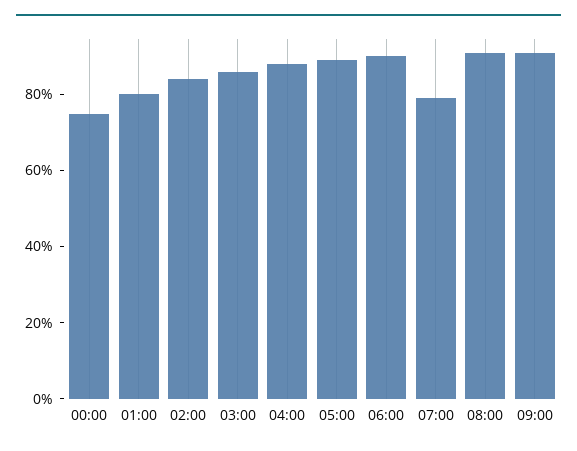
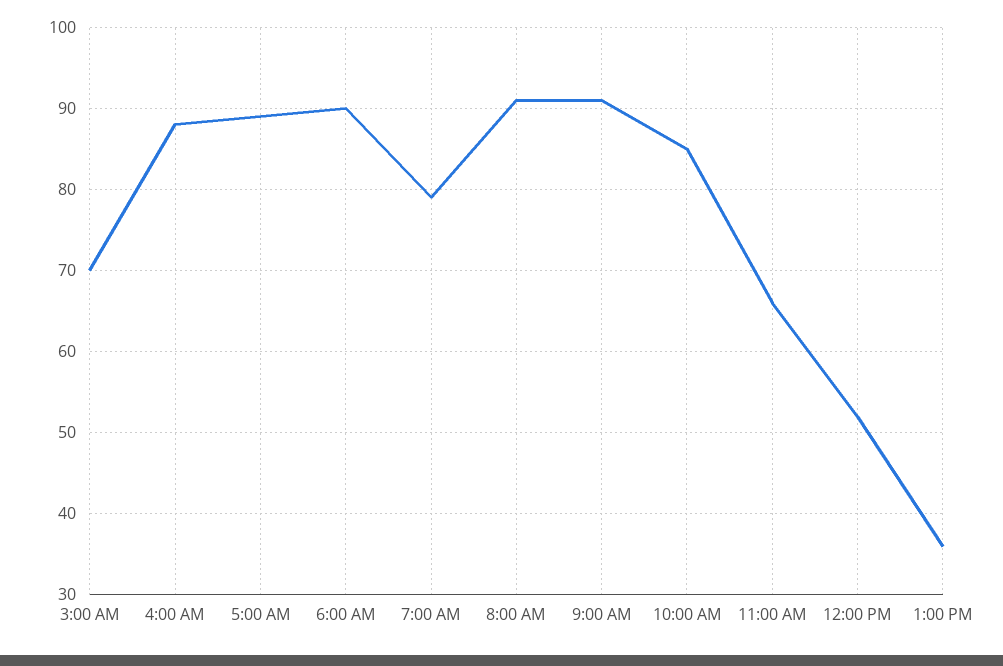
00:00: 75 -> none
01:00: 80 -> none
02:00: 85 -> none
03:00: 85 -> 70
10:00 AM: none -> 85
11:00 AM: none -> 66
12:00 PM: none -> 52
1:00 PM: none -> 36

